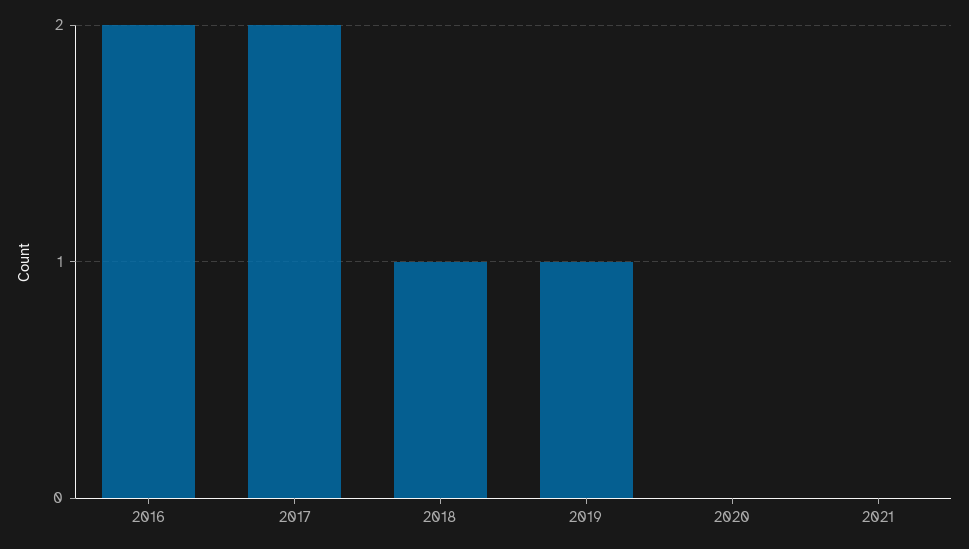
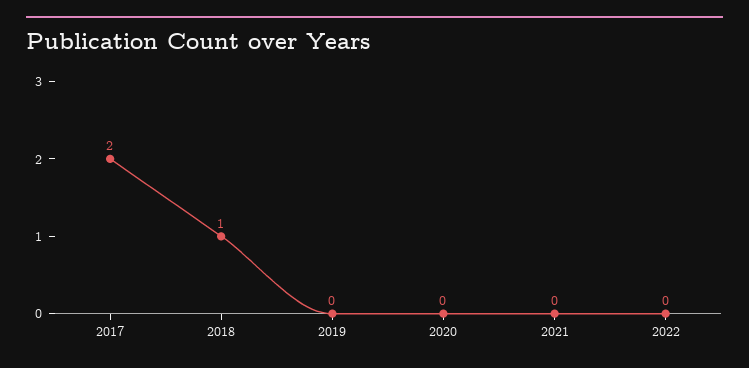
2016: 2 -> none
2019: 1 -> 0
2022: none -> 0

